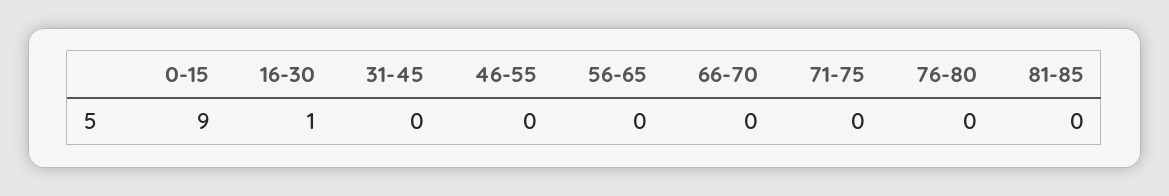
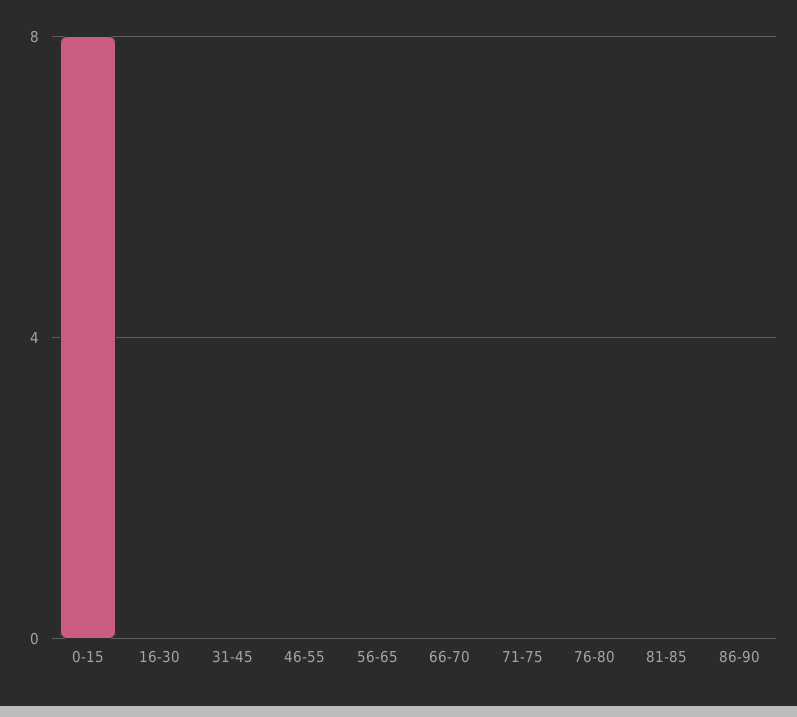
0-15: 9 -> 8
16-30: 1 -> 0
86-90: none -> 0

